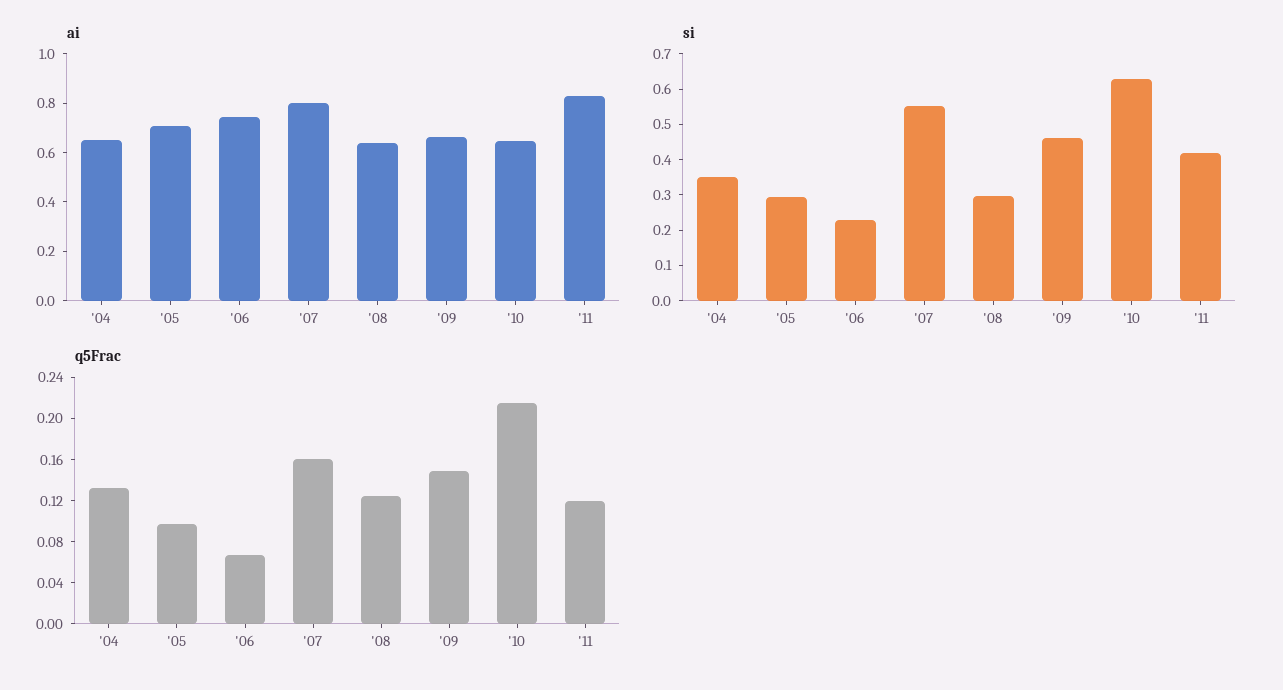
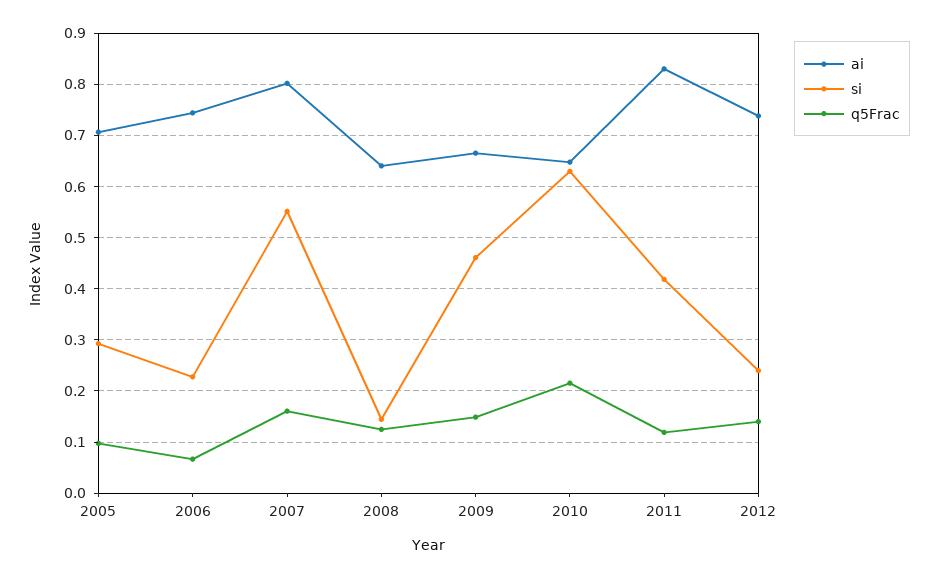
ai, '04: 0.65 -> none
si, '04: 0.35 -> none
si, '08: 0.3 -> 0.14
q5Frac, '04: 0.13 -> none
ai, 2012: none -> 0.74
si, 2012: none -> 0.24
q5Frac, 2012: none -> 0.14

